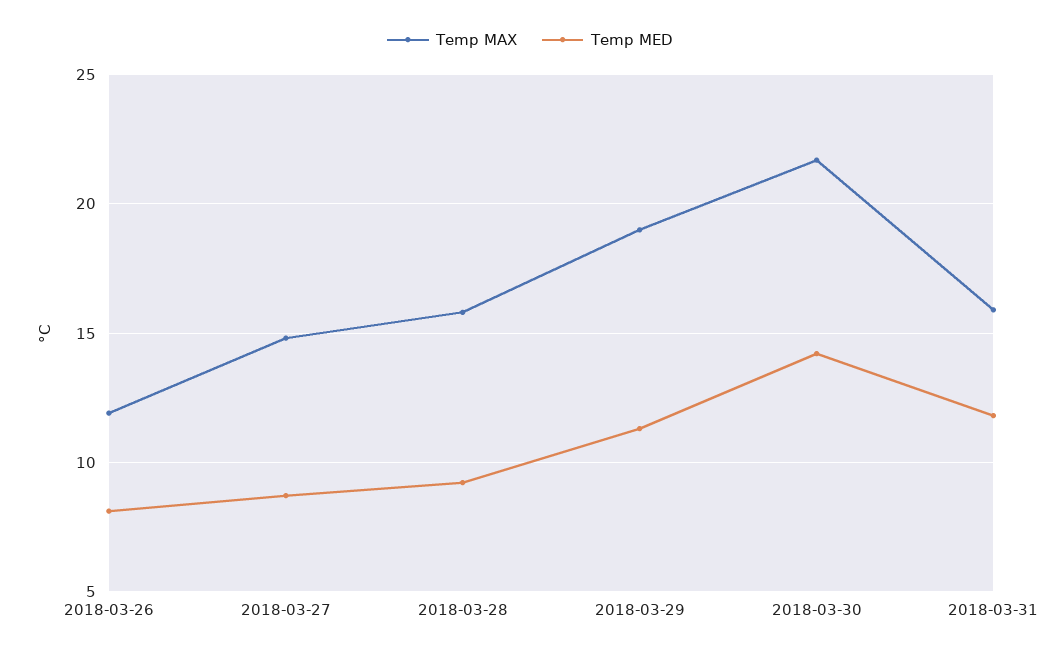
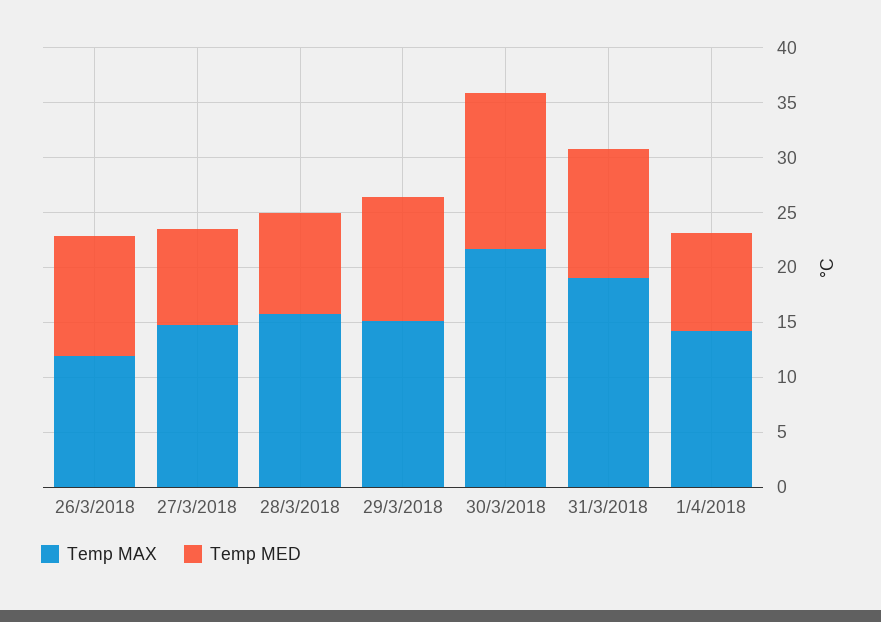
Temp MED, 2018-03-26: 8 -> 11
Temp MAX, 2018-03-29: 19 -> 15
Temp MAX, 2018-03-31: 16 -> 19
Temp MAX, 1/4/2018: none -> 14
Temp MED, 1/4/2018: none -> 9

